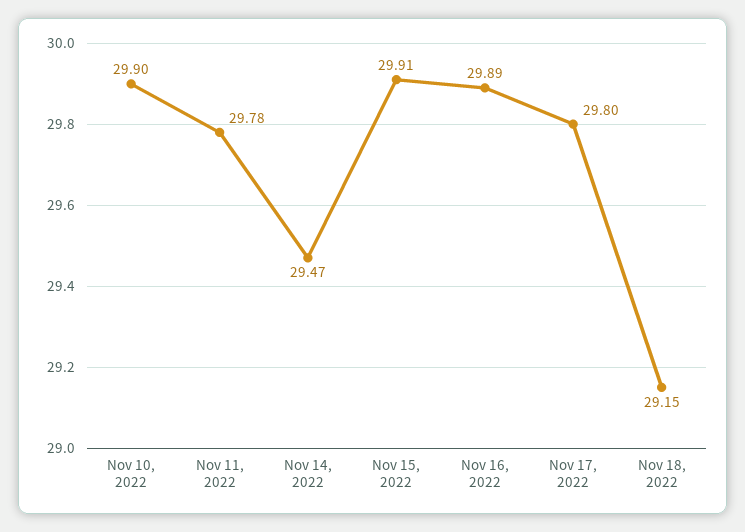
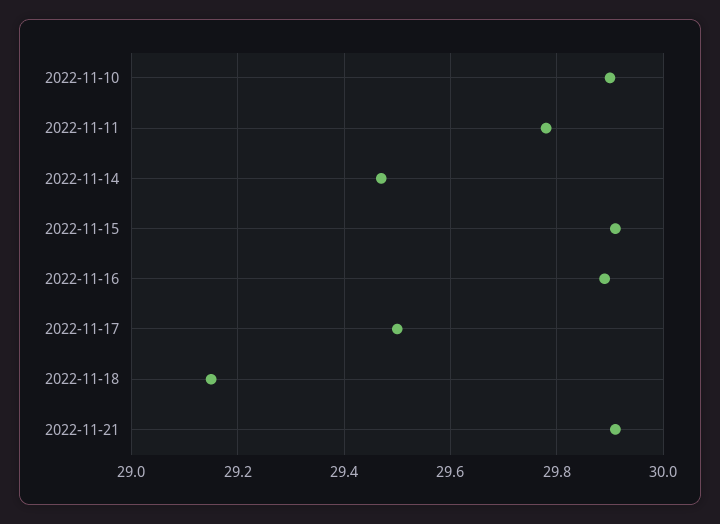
Nov 17, 2022: 29.8 -> 29.5
2022-11-21: none -> 29.9

